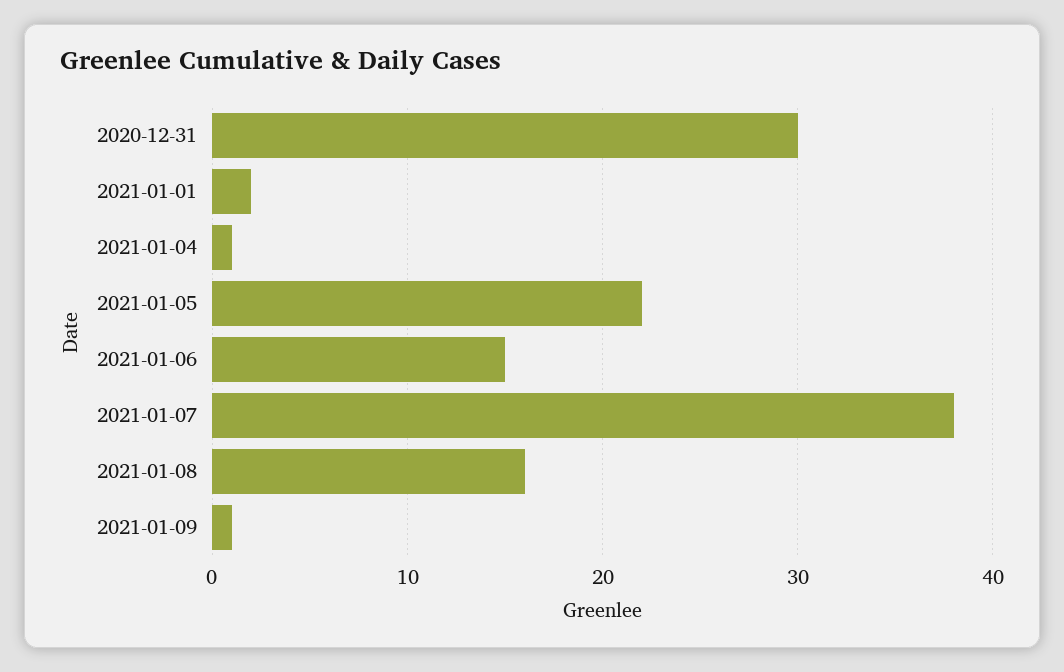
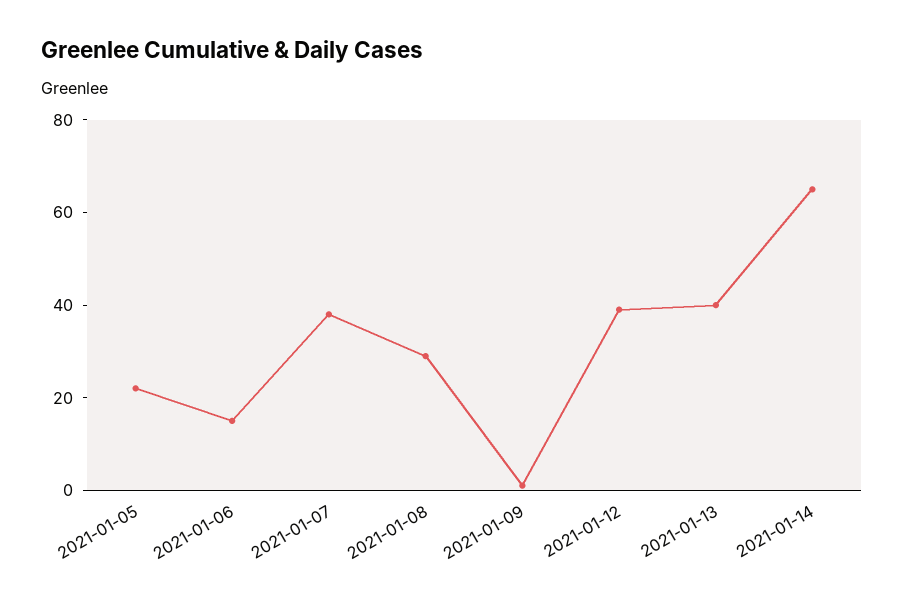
2020-12-31: 30 -> none
2021-01-01: 2 -> none
2021-01-04: 1 -> none
2021-01-08: 16 -> 30
2021-01-12: none -> 40
2021-01-13: none -> 40
2021-01-14: none -> 65

